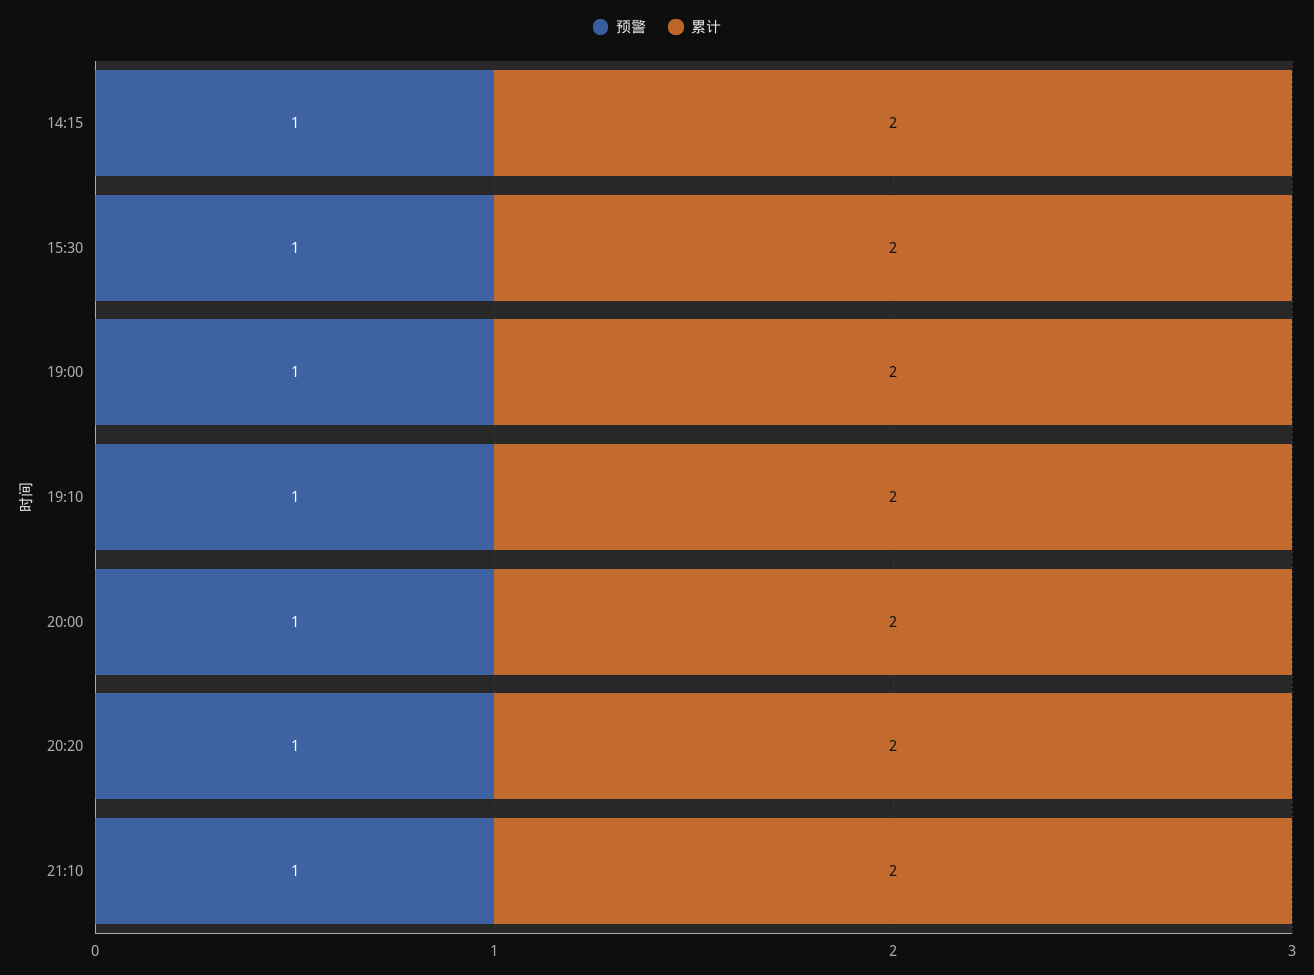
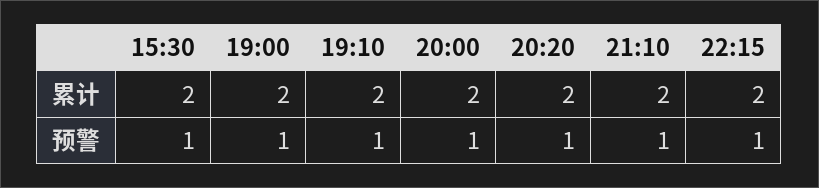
预警, 14:15: 1 -> none
累计, 14:15: 2 -> none
累计, 22:15: none -> 2
预警, 22:15: none -> 1

